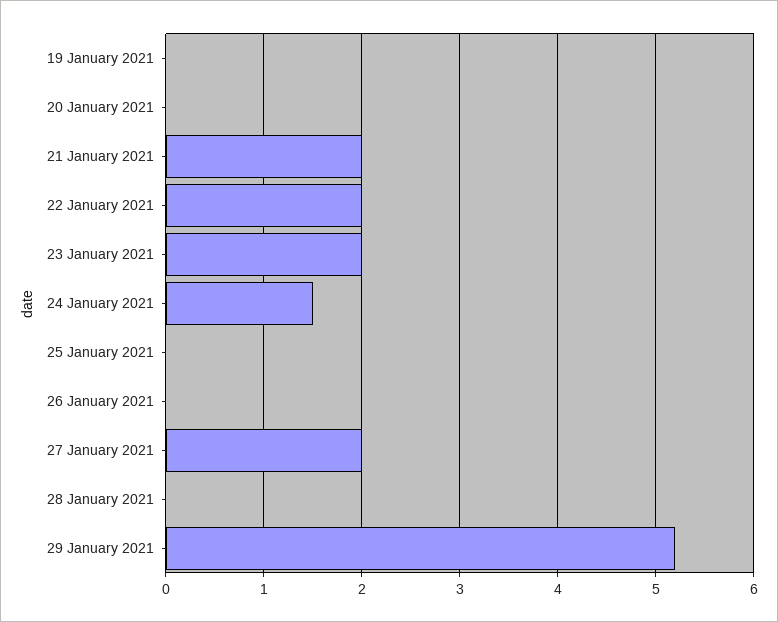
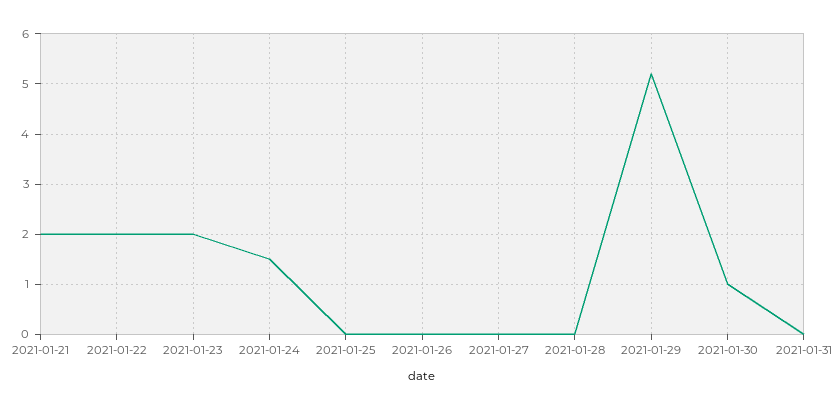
19 January 2021: 0 -> none
20 January 2021: 0 -> none
27 January 2021: 2 -> 0
2021-01-30: none -> 1
2021-01-31: none -> 0

